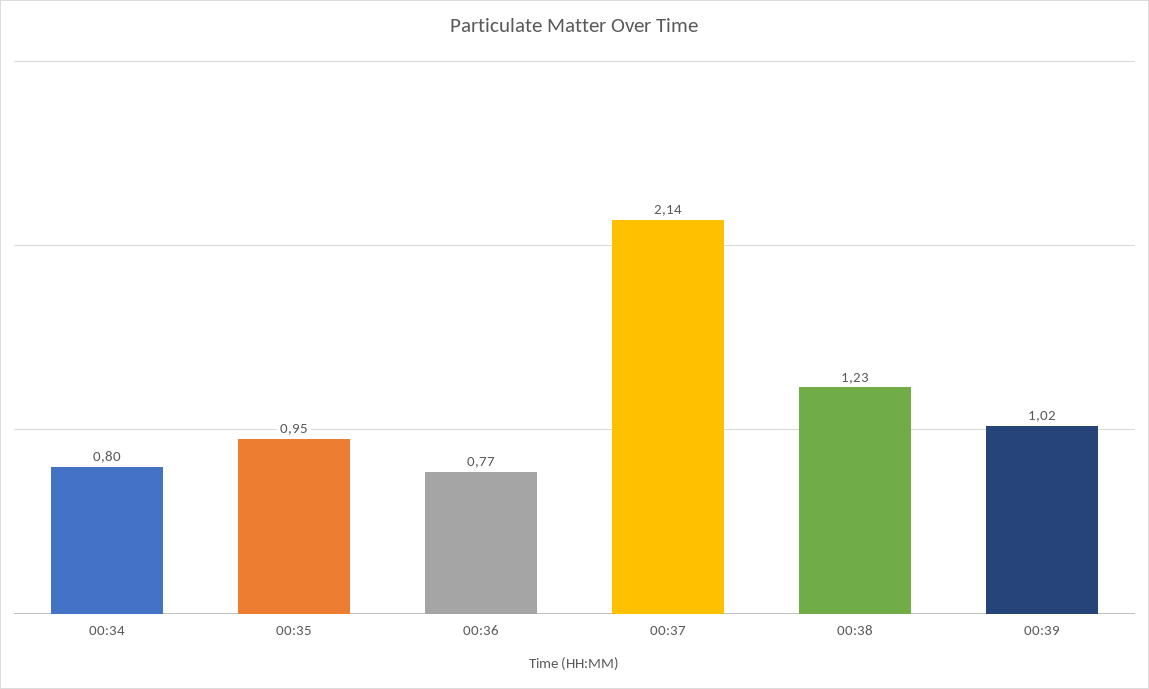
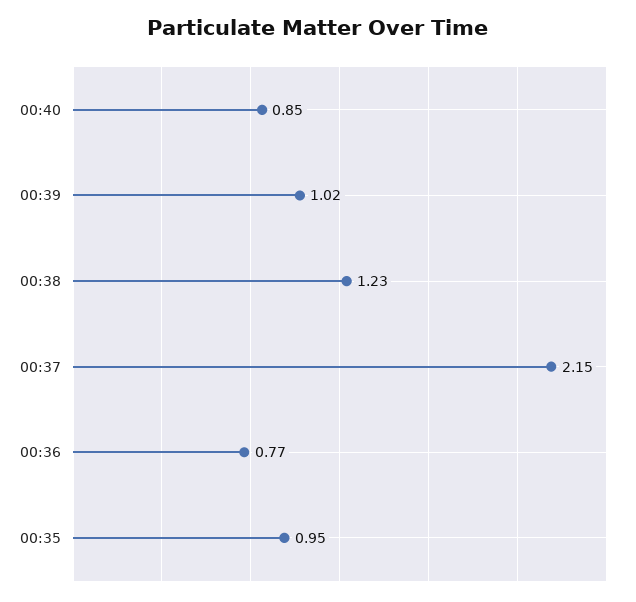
00:34: 0.8 -> none
00:37: 2.14 -> 2.15
00:40: none -> 0.85

